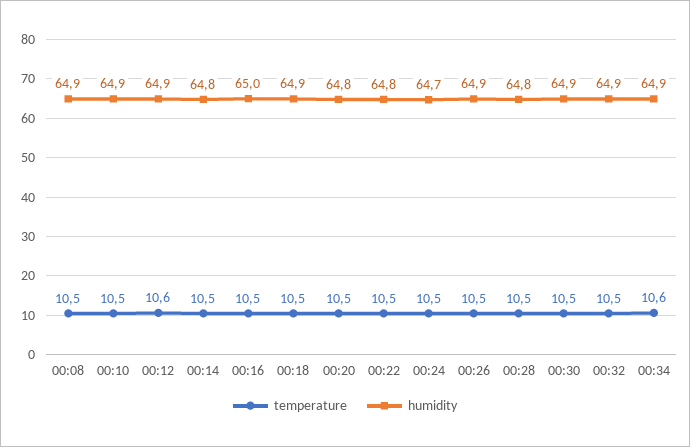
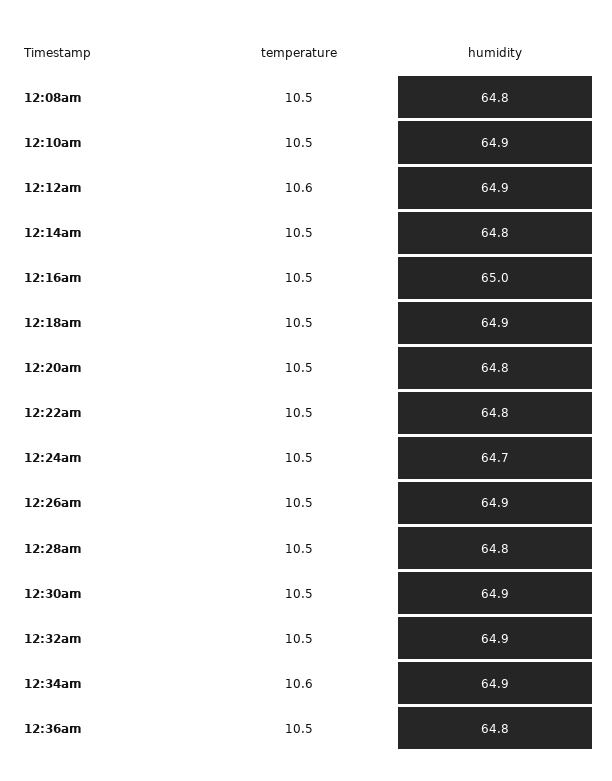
humidity, 00:08: 64.9 -> 64.8
temperature, 12:36am: none -> 10.5
humidity, 12:36am: none -> 64.8

